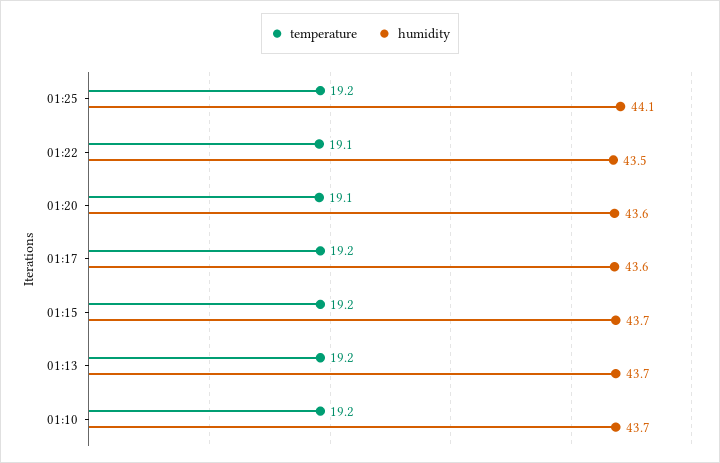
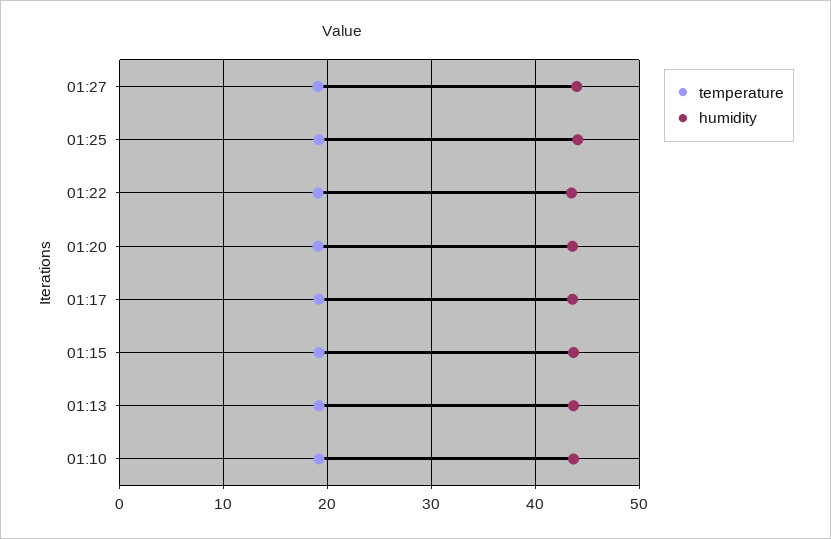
temperature, 01:27: none -> 19
humidity, 01:27: none -> 44

